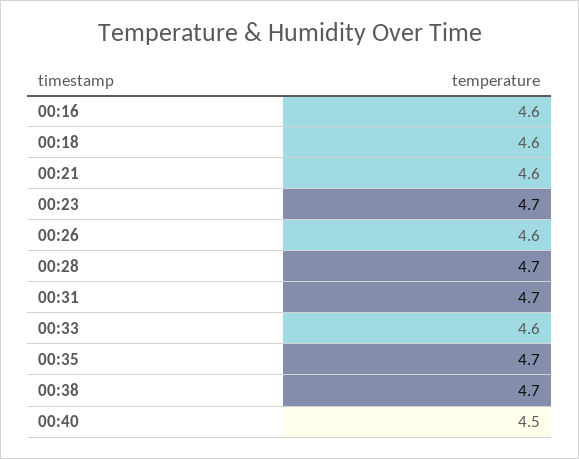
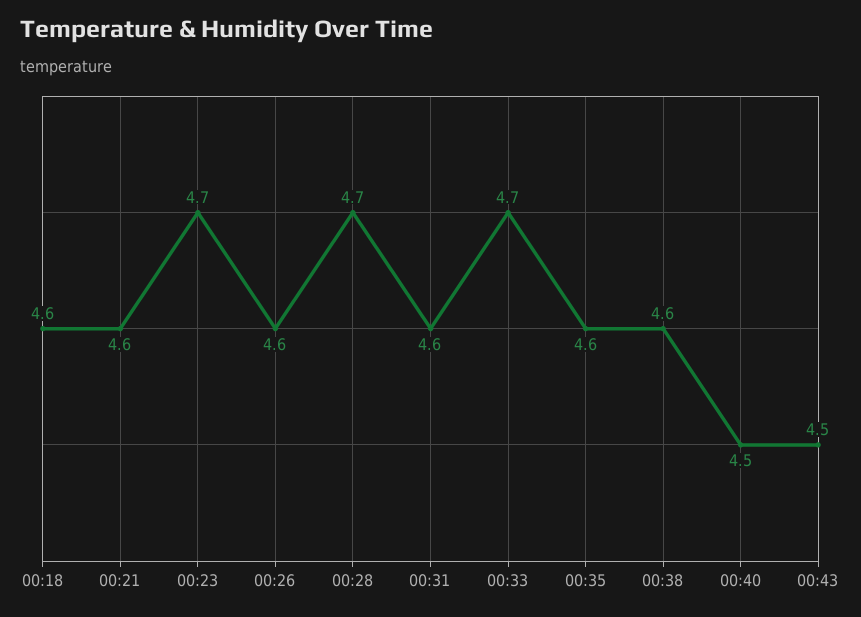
00:16: 4.6 -> none
00:31: 4.7 -> 4.6
00:33: 4.6 -> 4.7
00:35: 4.7 -> 4.6
00:38: 4.7 -> 4.6
00:43: none -> 4.5

